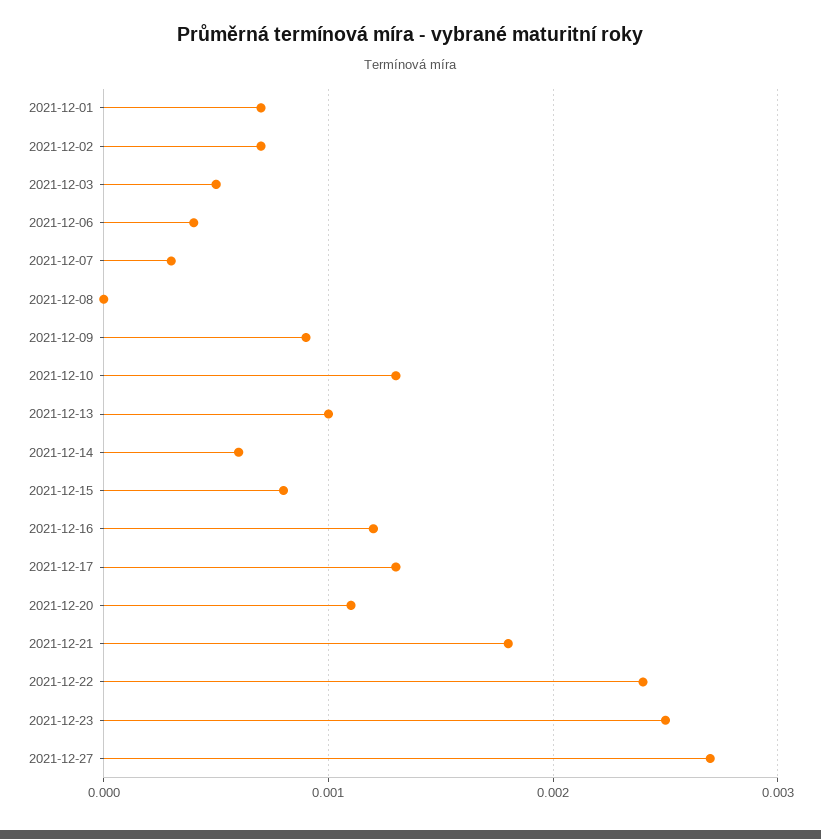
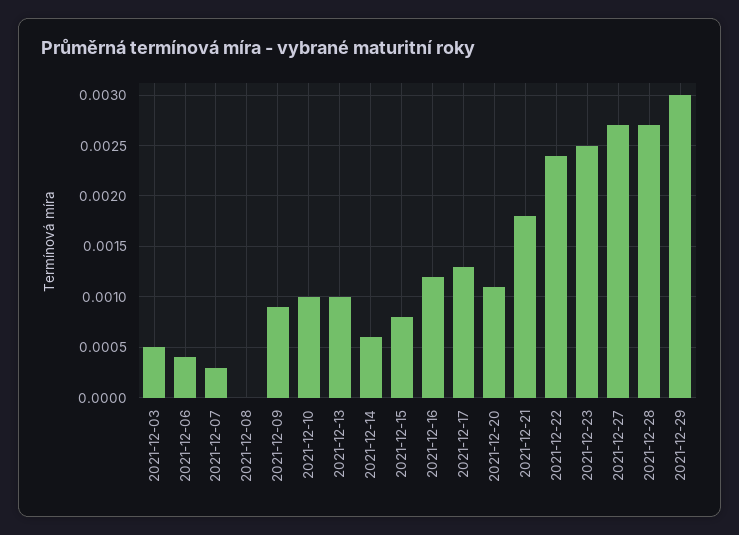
2021-12-01: 0.0007 -> none
2021-12-02: 0.0007 -> none
2021-12-10: 0.0013 -> 0.001
2021-12-28: none -> 0.0027
2021-12-29: none -> 0.003

